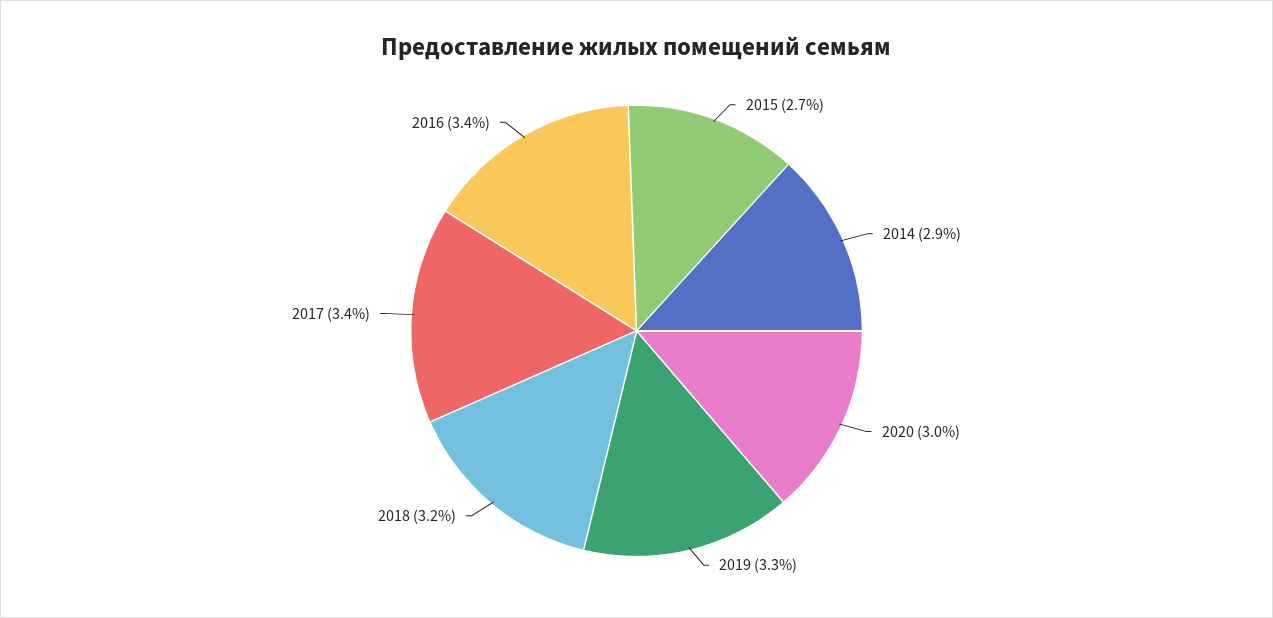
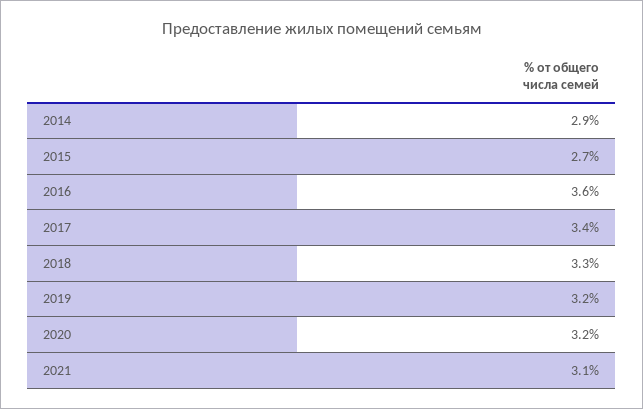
2020: 3 -> 3.2
2019: 3.3 -> 3.2
2018: 3.2 -> 3.3
2016: 3.4 -> 3.6
2021: none -> 3.1

